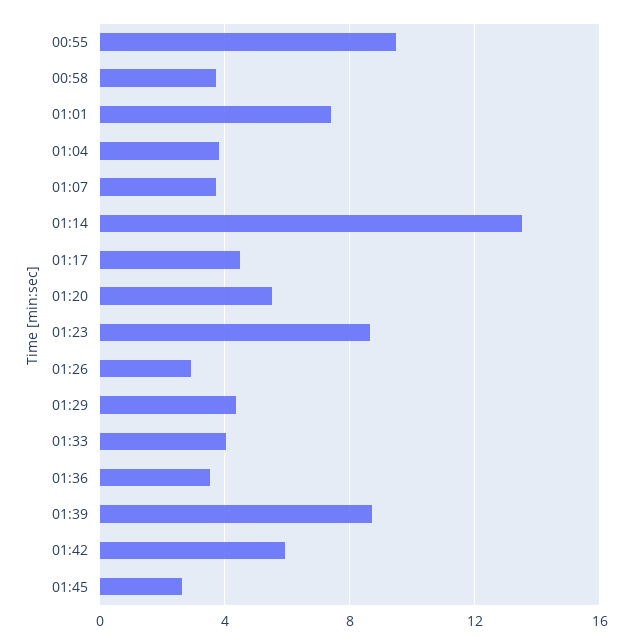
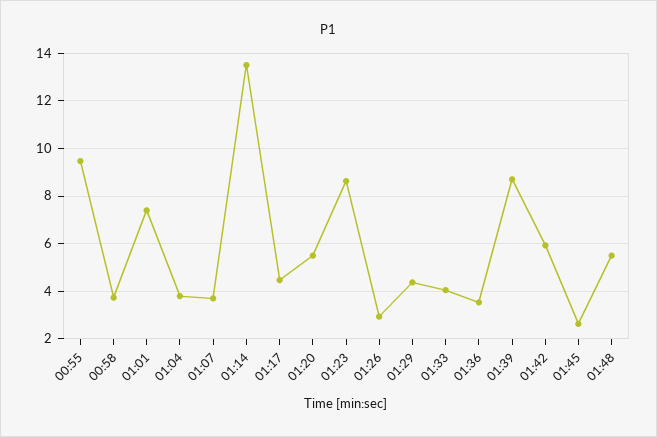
01:48: none -> 5.5

